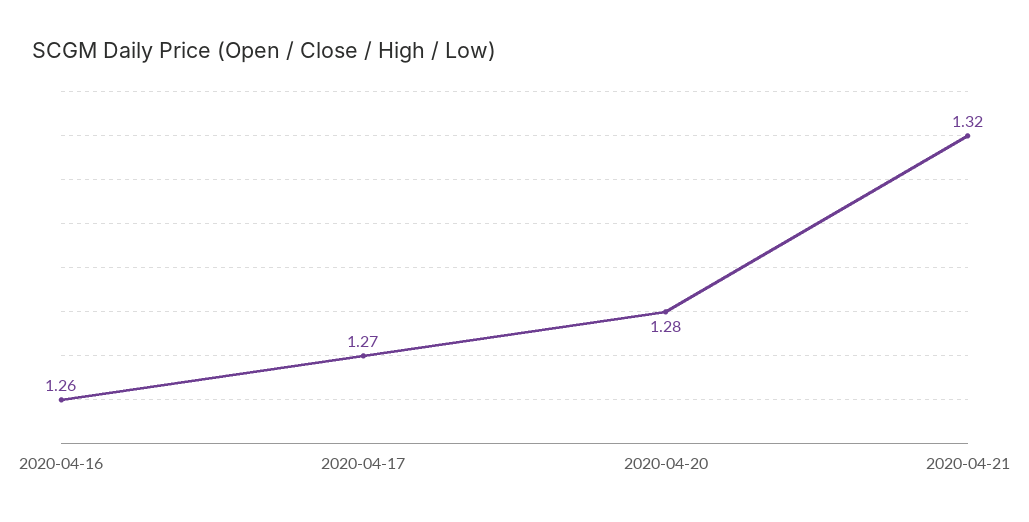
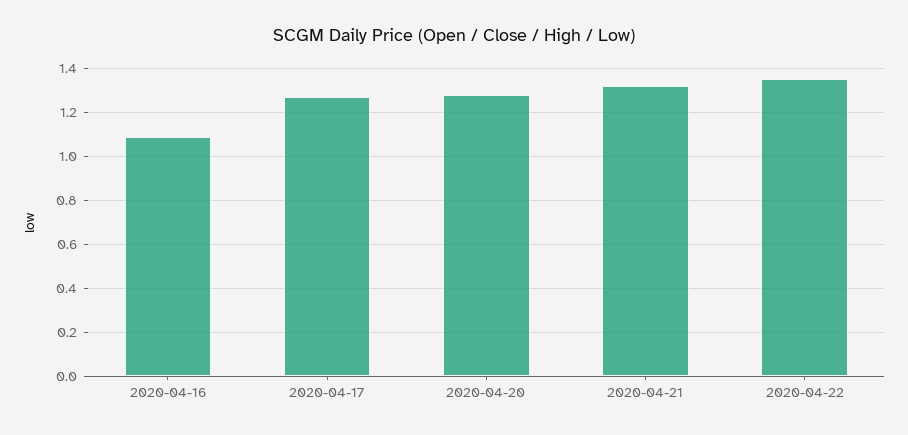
2020-04-16: 1.26 -> 1.1
2020-04-22: none -> 1.35

